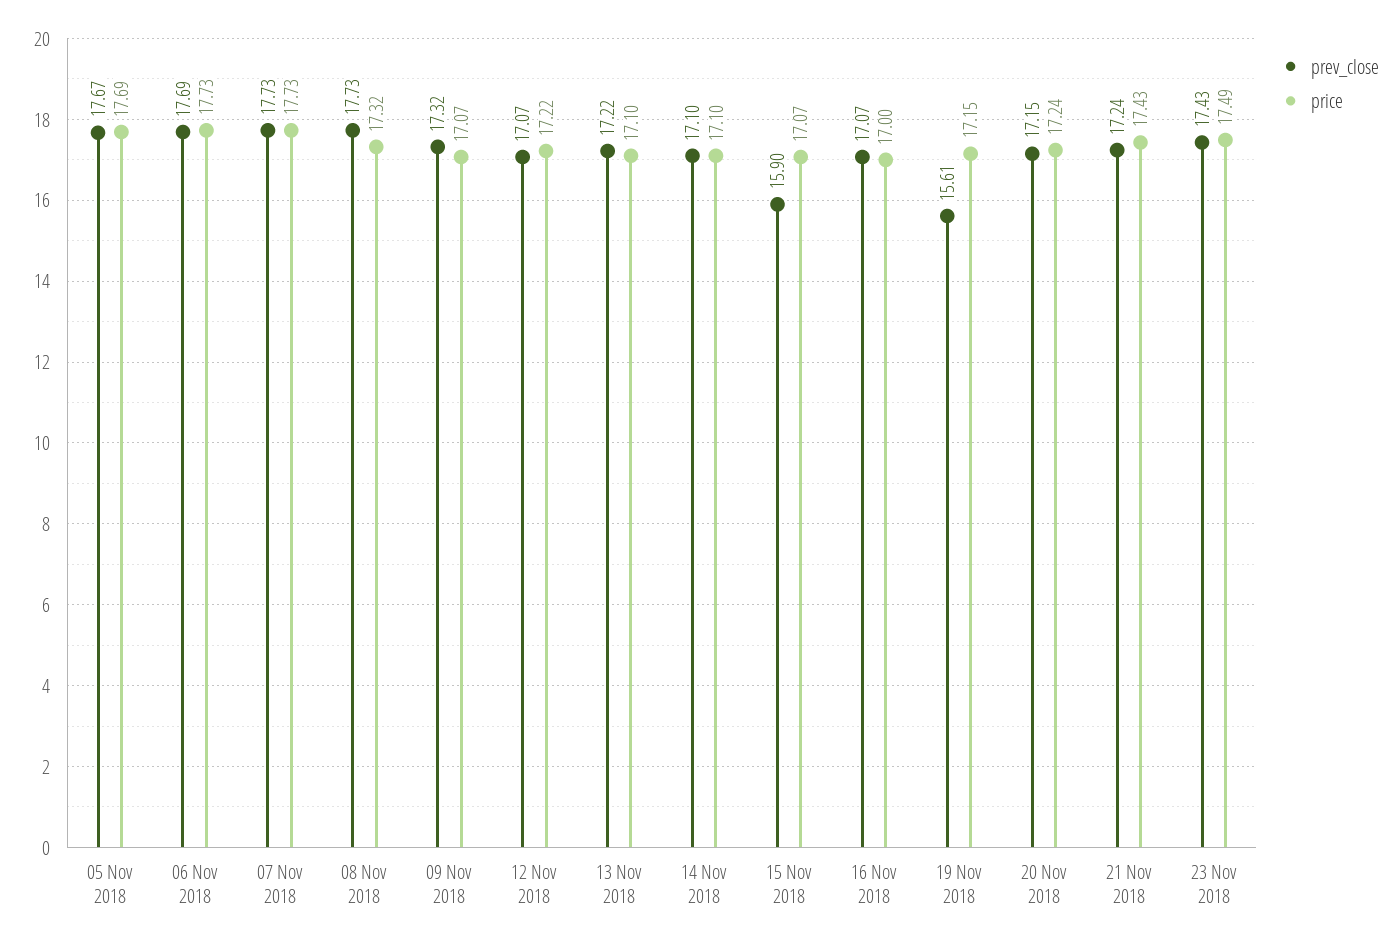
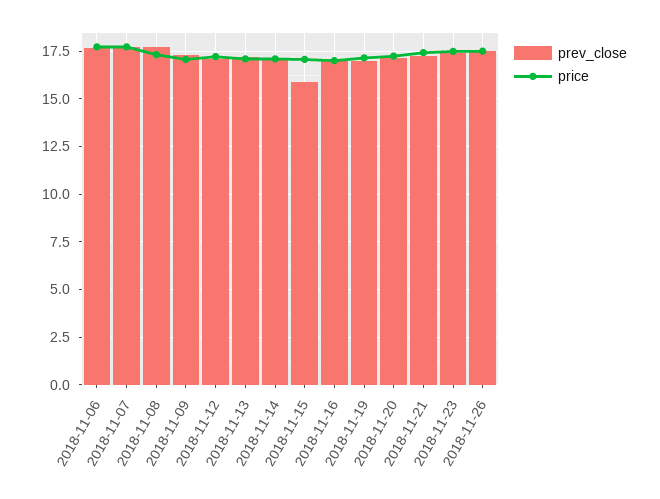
prev_close, 05 Nov 2018: 17.67 -> none
price, 05 Nov 2018: 17.69 -> none
prev_close, 19 Nov 2018: 15.61 -> 17
prev_close, 2018-11-26: none -> 17.5
price, 2018-11-26: none -> 17.5

